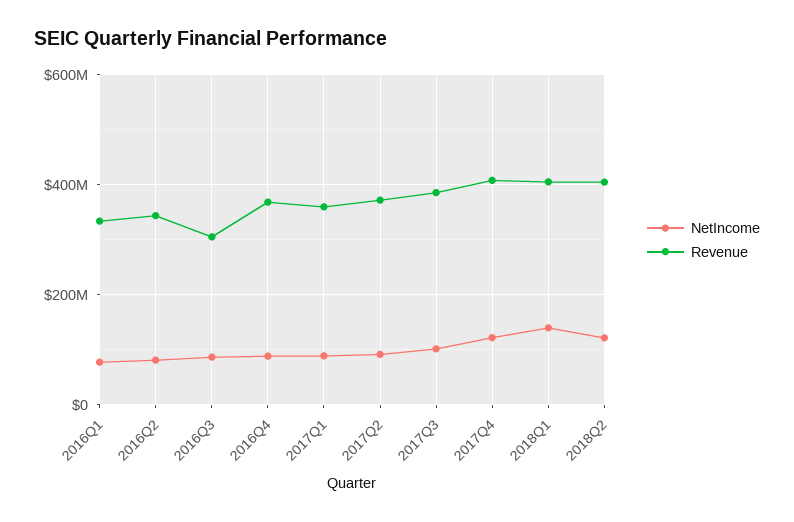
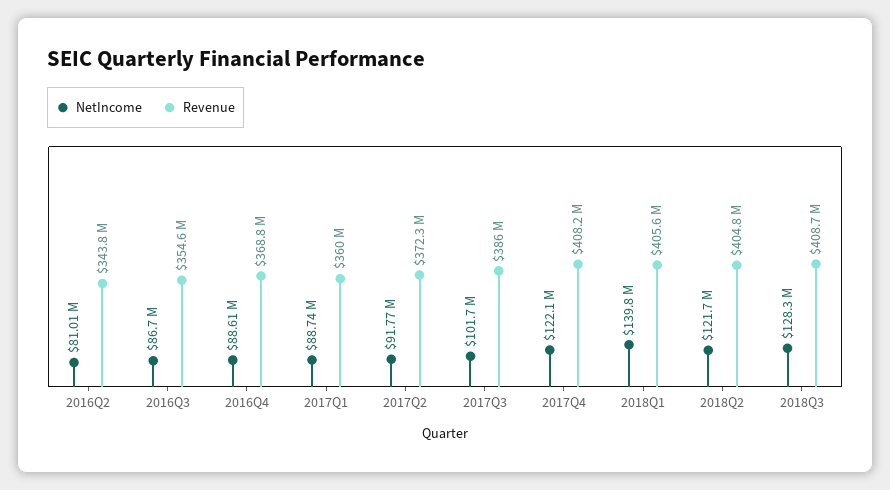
NetIncome, 2016Q1: 80000000 -> none
Revenue, 2016Q1: 340000000 -> none
Revenue, 2016Q3: 300000000 -> 354600000
NetIncome, 2018Q3: none -> 128300000
Revenue, 2018Q3: none -> 408700000

